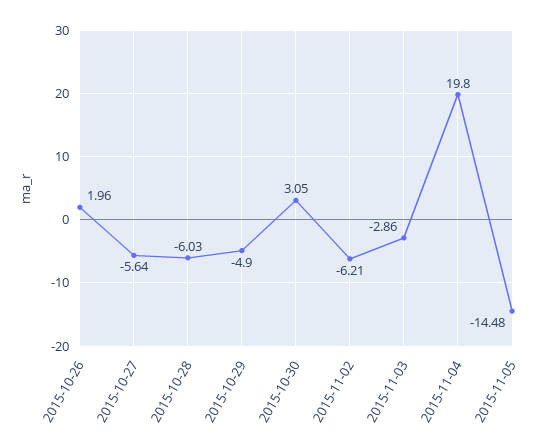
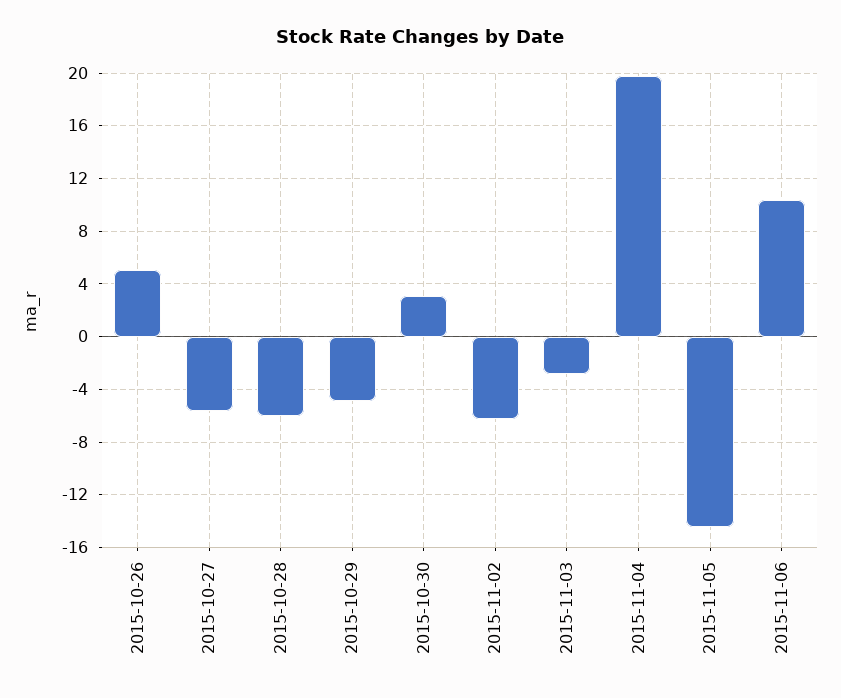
2015-10-26: 1.96 -> 5
2015-11-06: none -> 10.5

